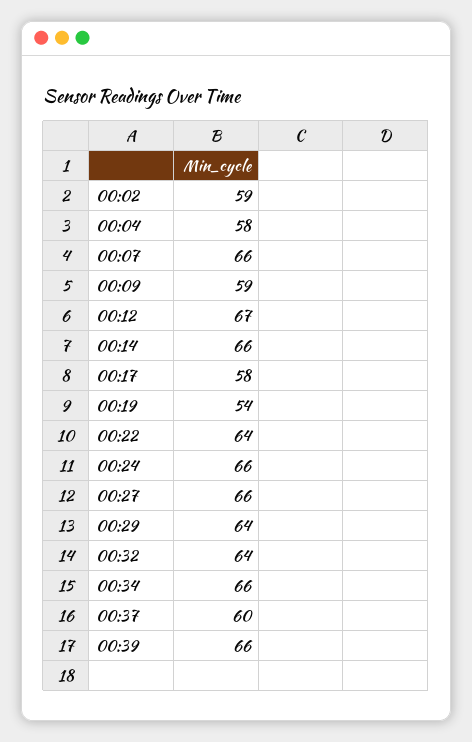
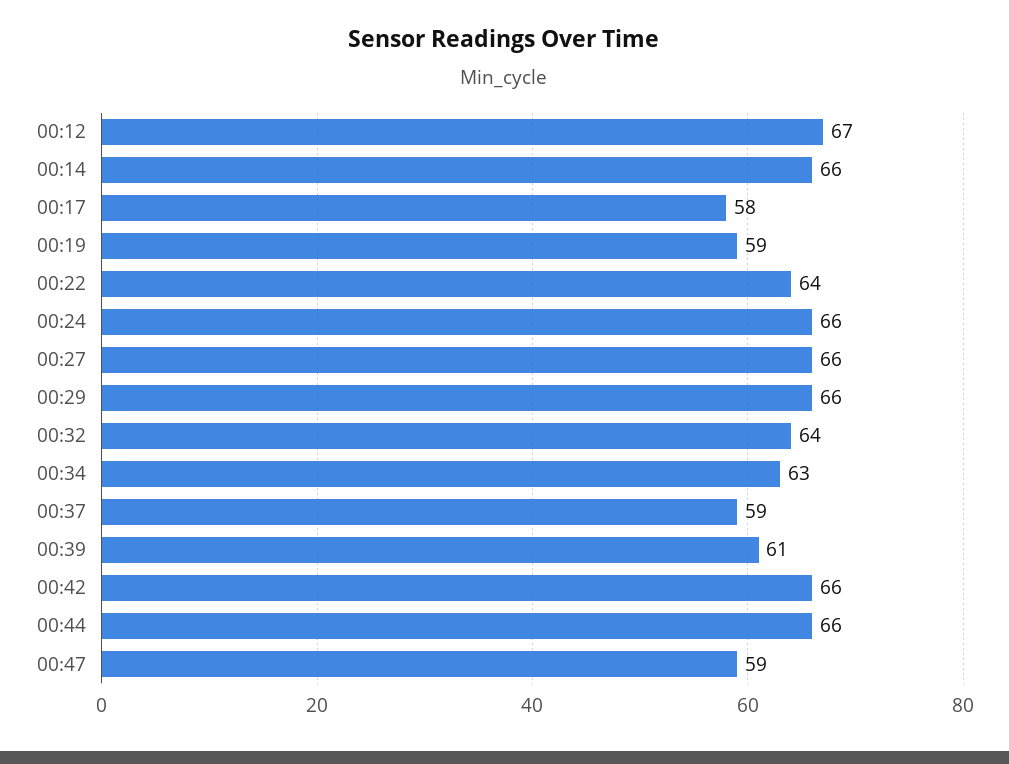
00:02: 59 -> none
00:04: 58 -> none
00:07: 66 -> none
00:09: 59 -> none
00:19: 54 -> 59
00:29: 64 -> 66
00:34: 66 -> 63
00:37: 60 -> 59
00:39: 66 -> 61
00:42: none -> 66
00:44: none -> 66
00:47: none -> 59

